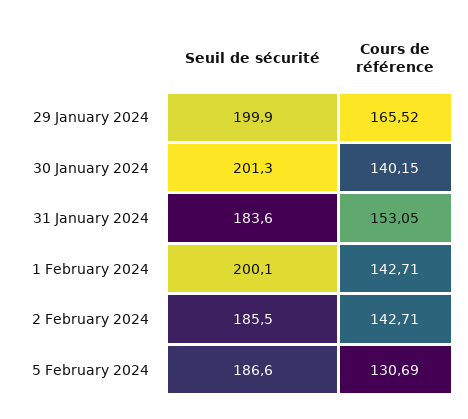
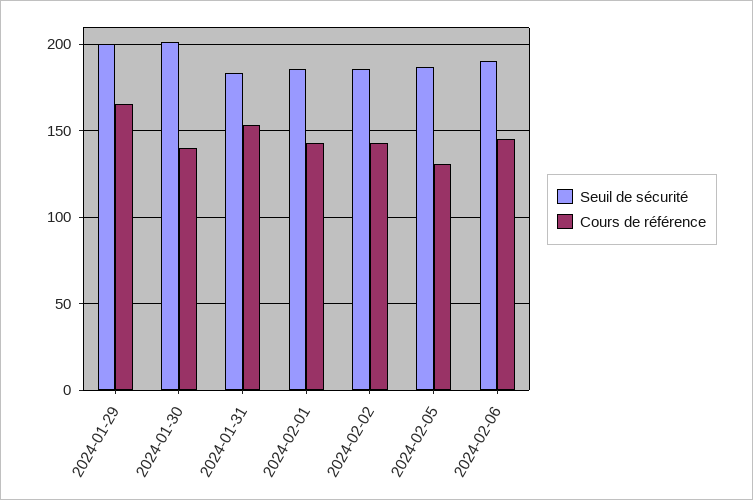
Seuil de sécurité, 1 February 2024: 200.1 -> 185
Seuil de sécurité, 2024-02-06: none -> 190
Cours de référence, 2024-02-06: none -> 145

